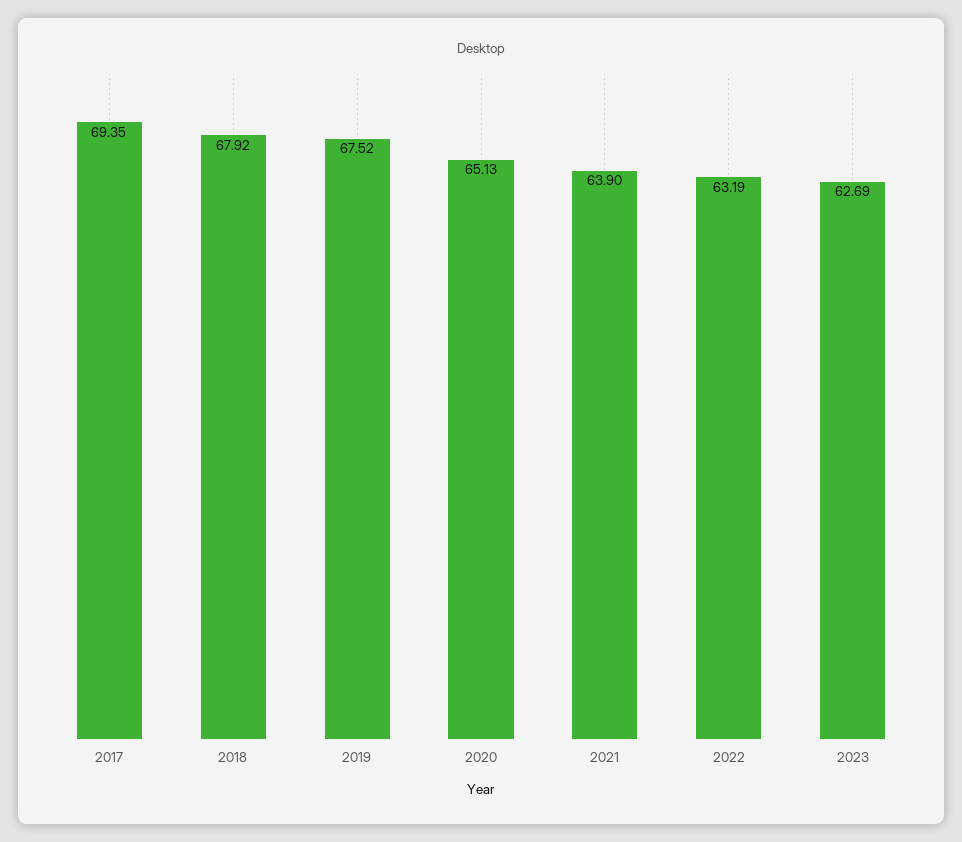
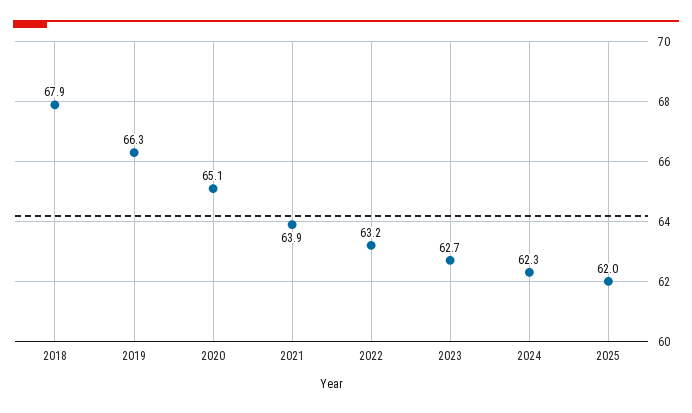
2017: 69.35 -> none
2019: 67.52 -> 66.3
2024: none -> 62.3
2025: none -> 62

